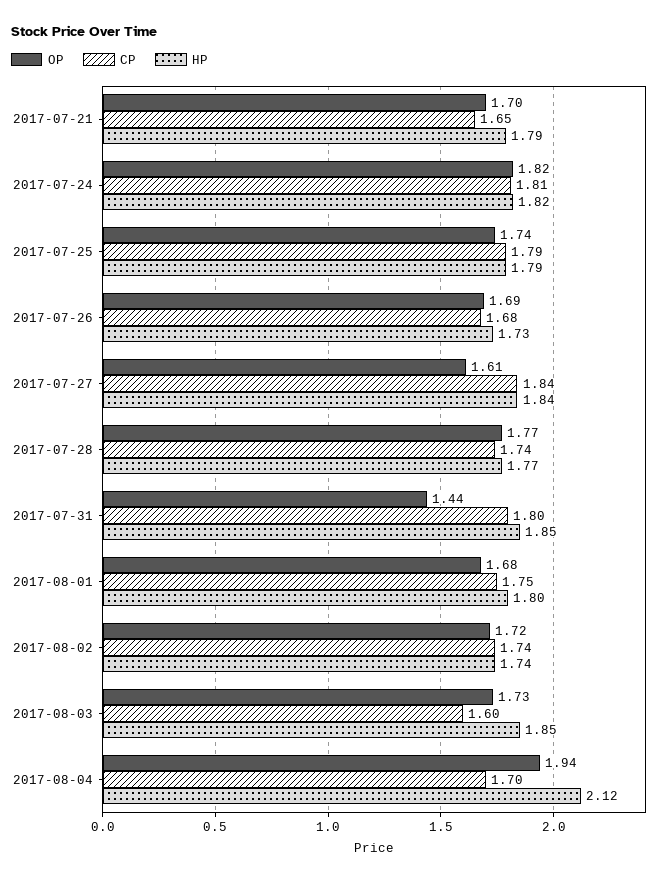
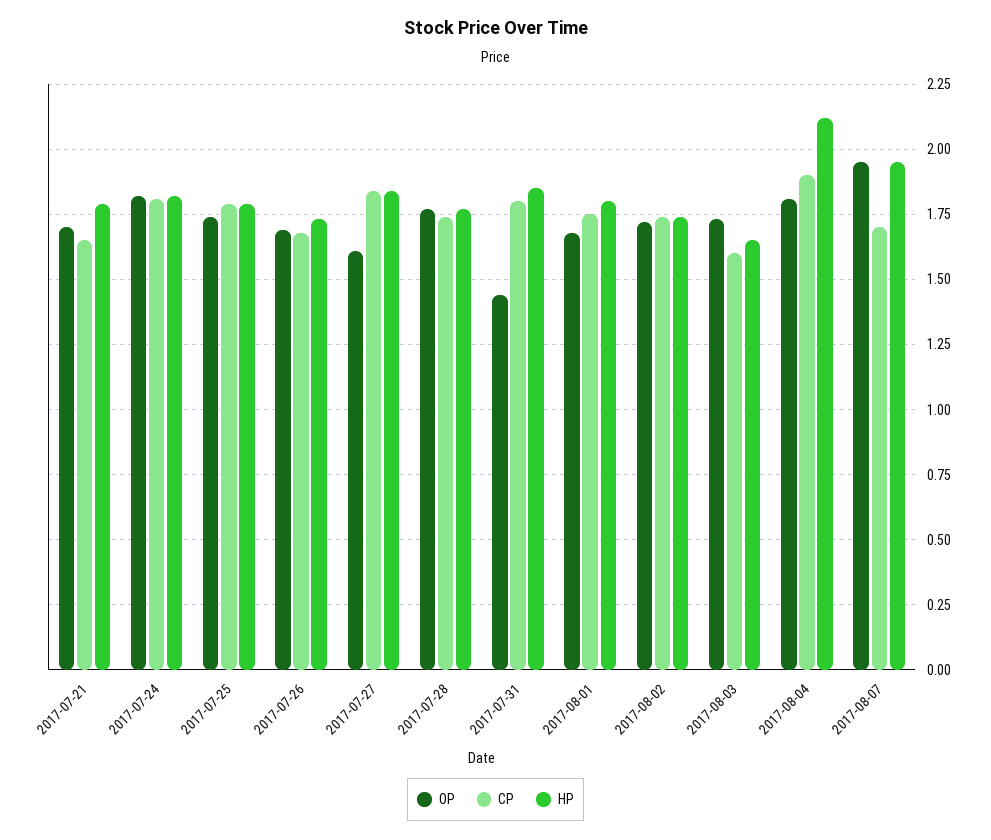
HP, 2017-08-03: 1.85 -> 1.65
OP, 2017-08-04: 1.94 -> 1.8
CP, 2017-08-04: 1.7 -> 1.9
OP, 2017-08-07: none -> 1.95
CP, 2017-08-07: none -> 1.7
HP, 2017-08-07: none -> 1.95

